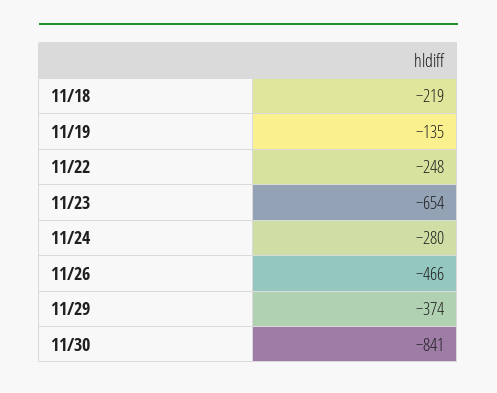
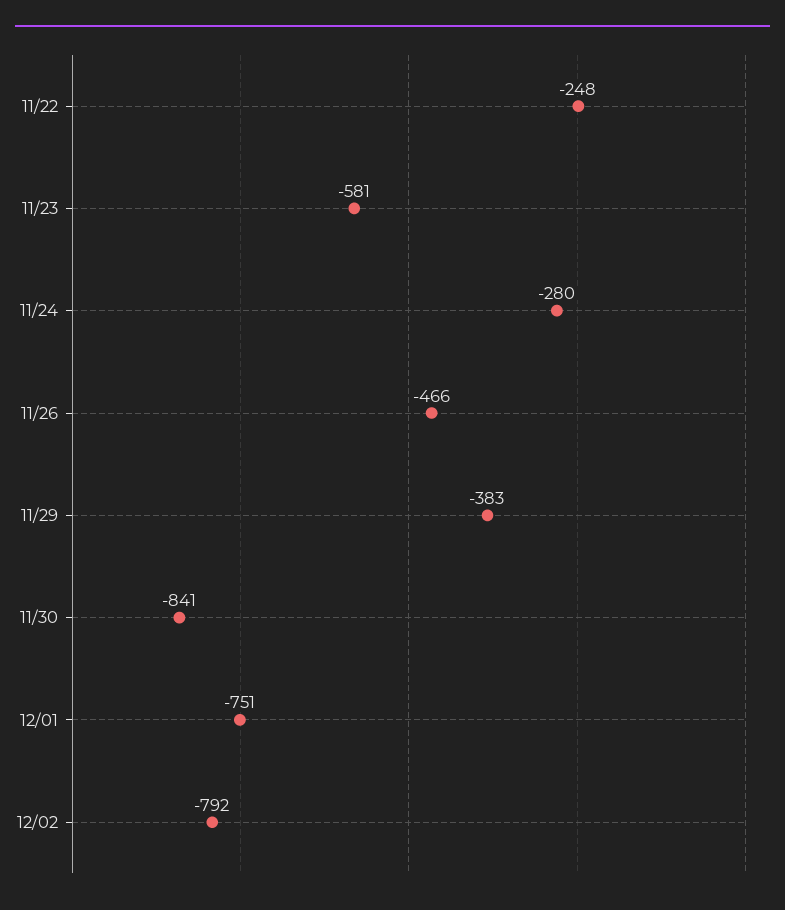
11/18: -219 -> none
11/19: -135 -> none
11/23: -654 -> -581
11/29: -374 -> -383
12/01: none -> -751
12/02: none -> -792

